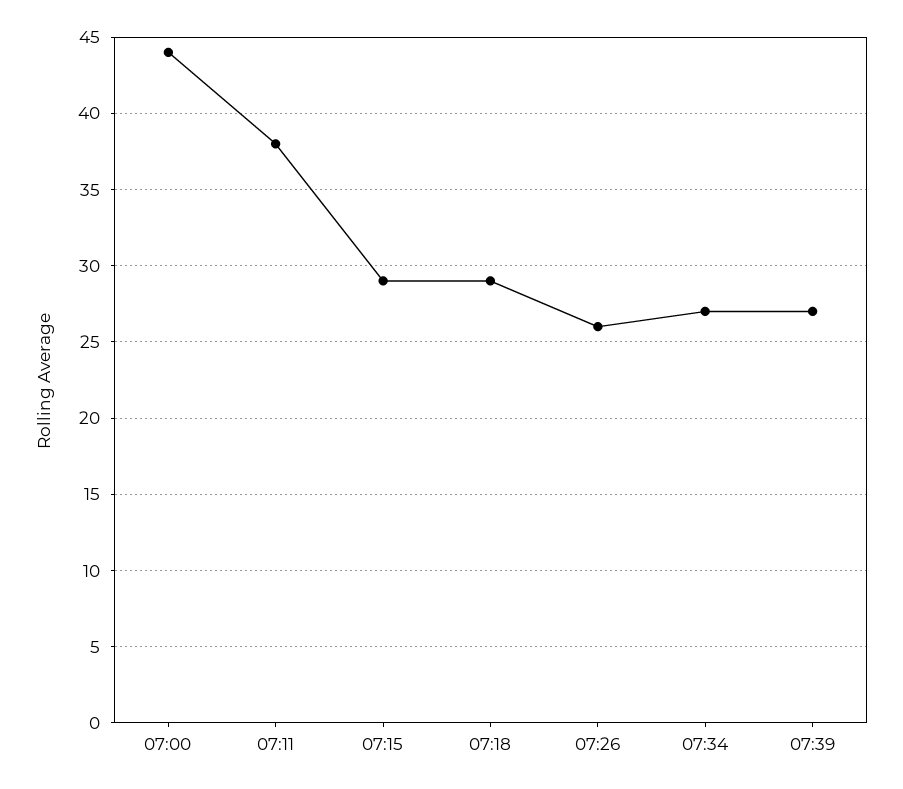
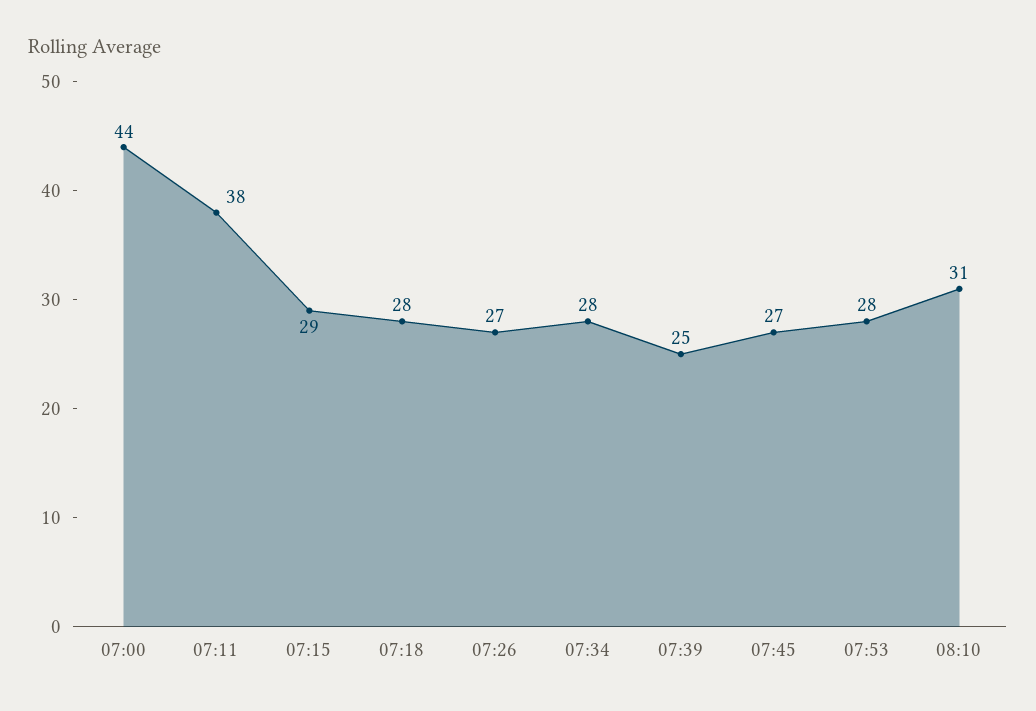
07:18: 29 -> 28
07:26: 26 -> 27
07:34: 27 -> 28
07:39: 27 -> 25
07:45: none -> 27
07:53: none -> 28
08:10: none -> 31

